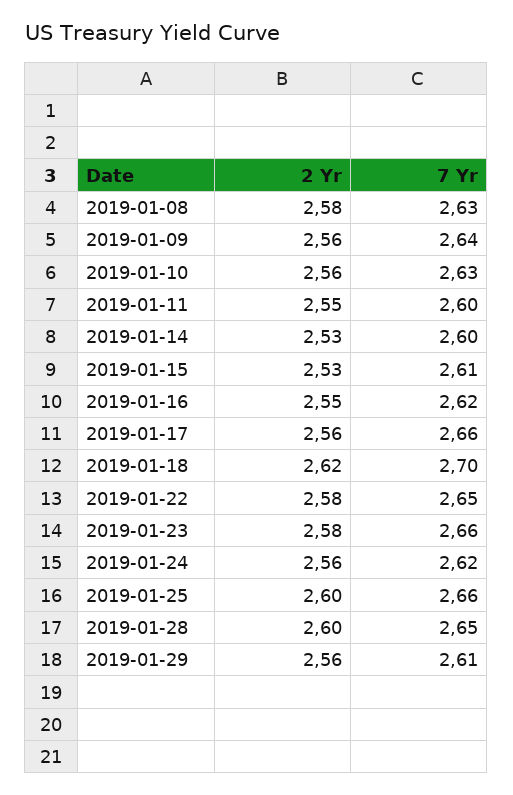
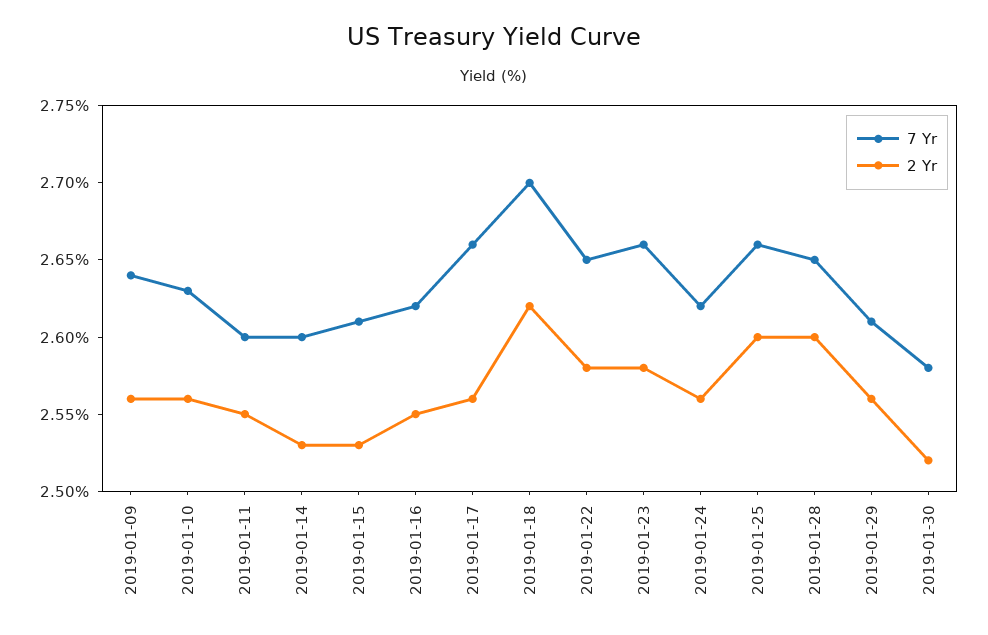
2 Yr, 2019-01-08: 2.58 -> none
7 Yr, 2019-01-08: 2.63 -> none
7 Yr, 2019-01-30: none -> 2.58
2 Yr, 2019-01-30: none -> 2.52

